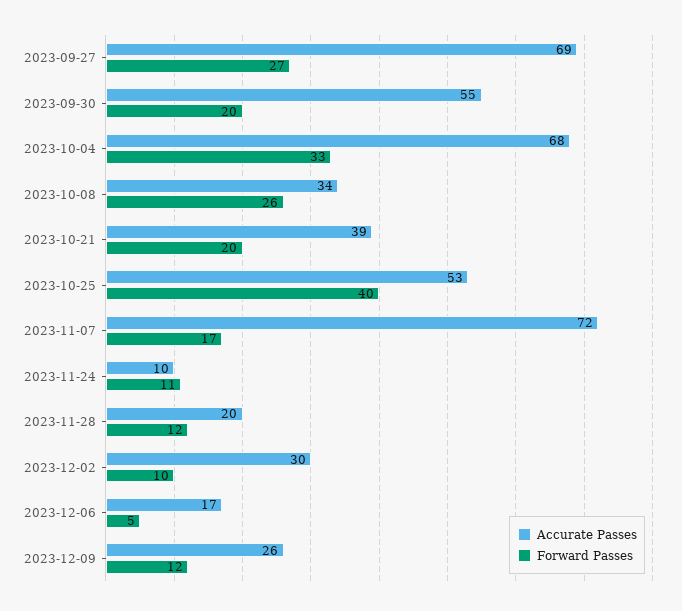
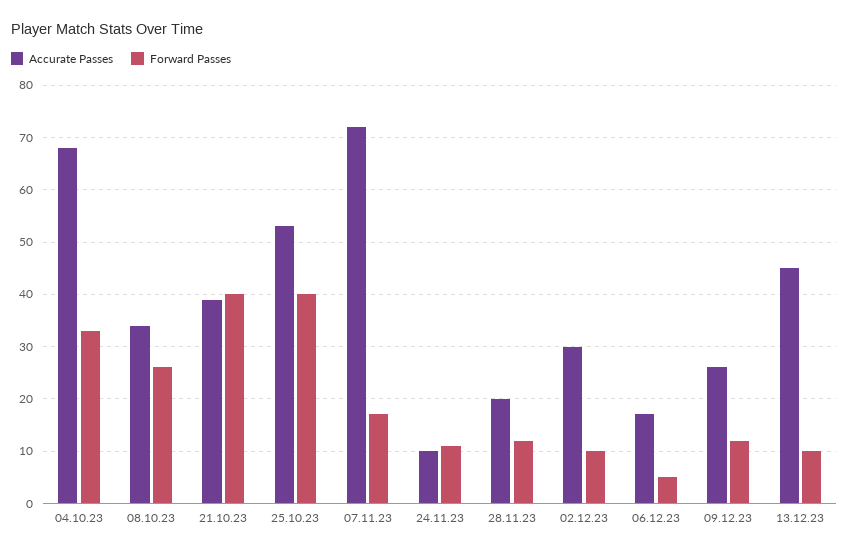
Accurate Passes, 2023-09-27: 69 -> none
Forward Passes, 2023-09-27: 27 -> none
Accurate Passes, 2023-09-30: 55 -> none
Forward Passes, 2023-09-30: 20 -> none
Forward Passes, 2023-10-21: 20 -> 40
Accurate Passes, 13.12.23: none -> 45
Forward Passes, 13.12.23: none -> 10

